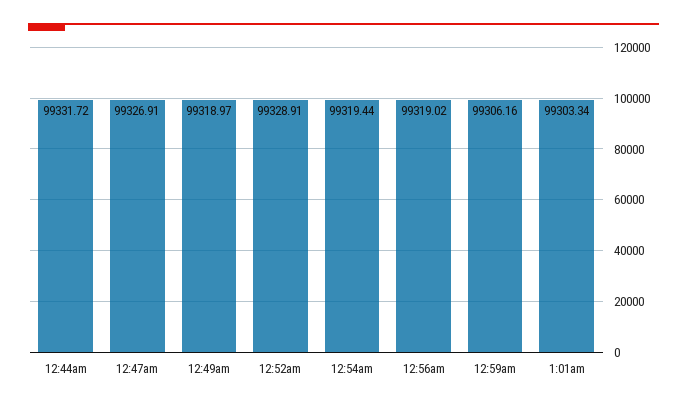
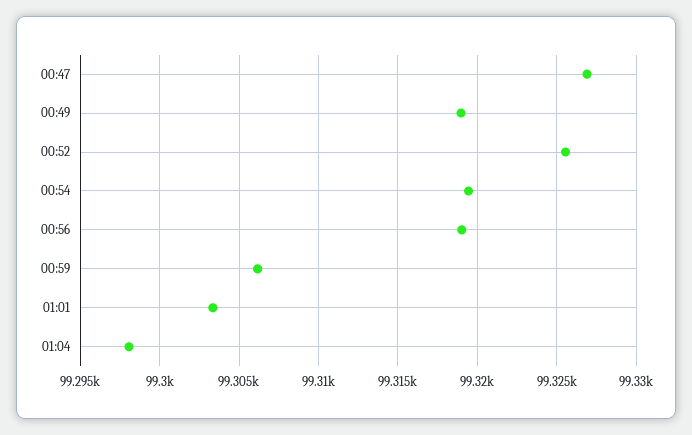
12:44am: 99331.72 -> none
12:52am: 99328.91 -> 99325.5
01:04: none -> 99298

